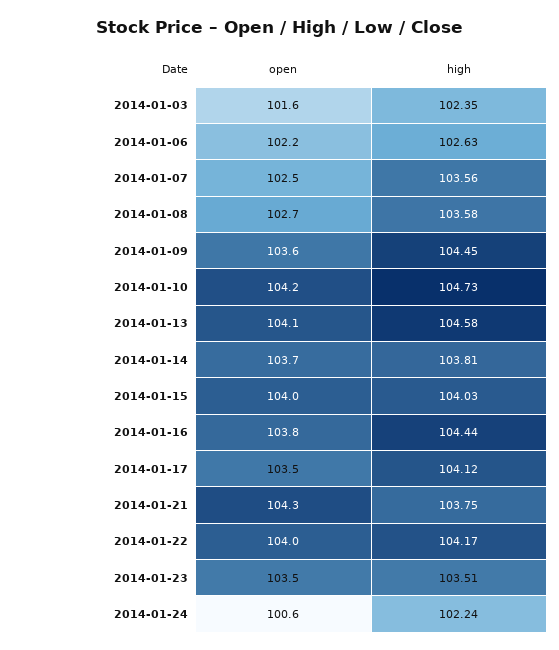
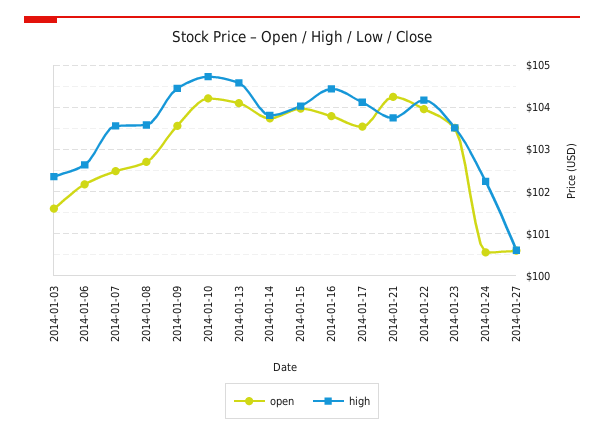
open, 2014-01-27: none -> 100.6
high, 2014-01-27: none -> 100.6

